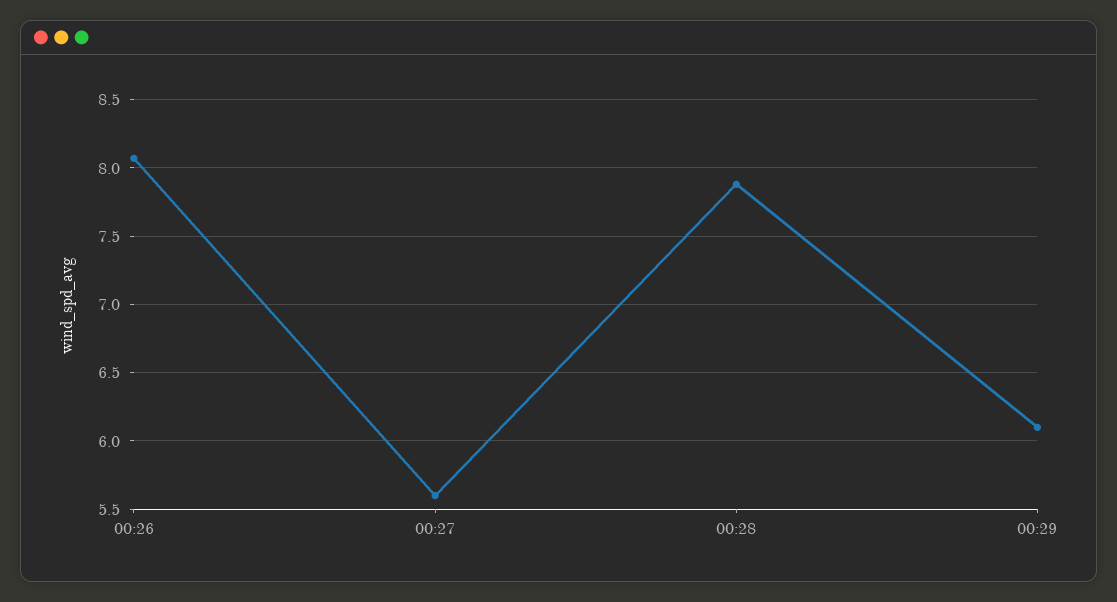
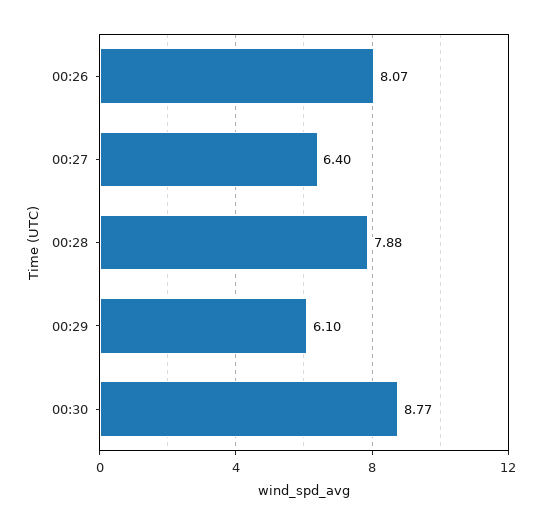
00:27: 5.6 -> 6.4
00:30: none -> 8.77

